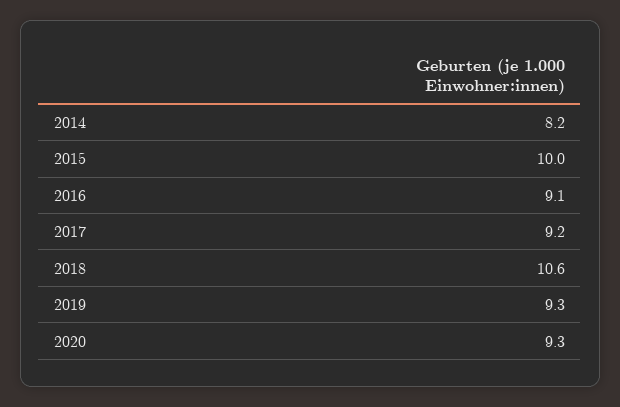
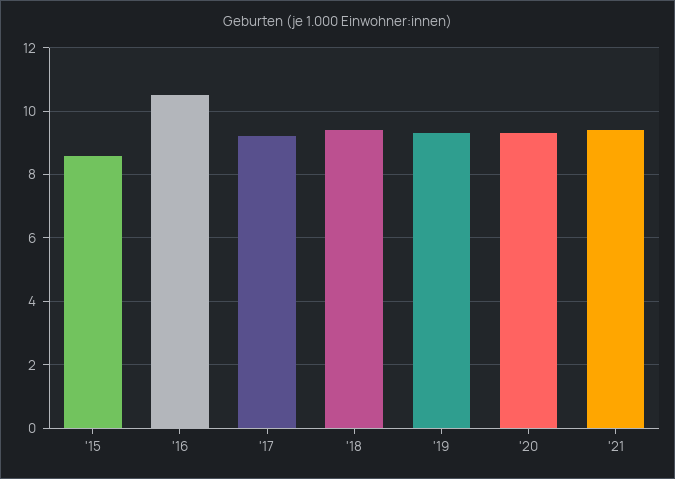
2014: 8.2 -> none
2015: 10 -> 8.5
2016: 9.1 -> 10.5
2018: 10.6 -> 9.5
'21: none -> 9.5

